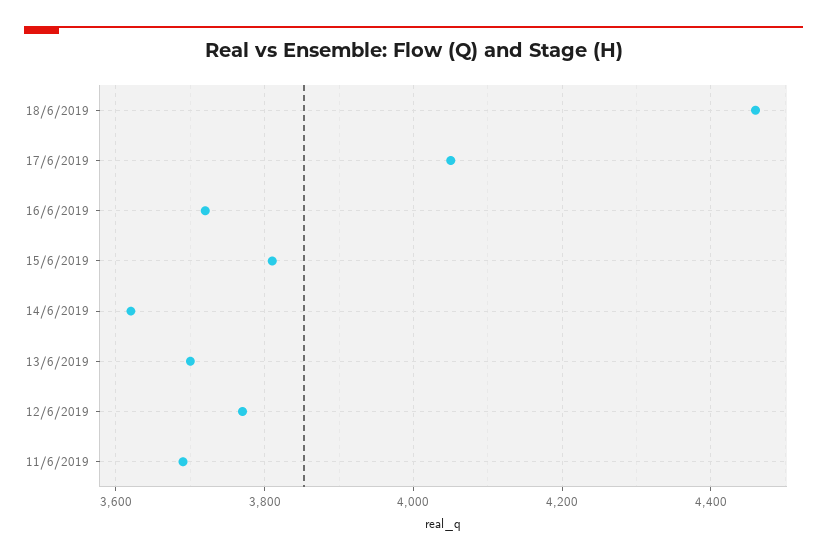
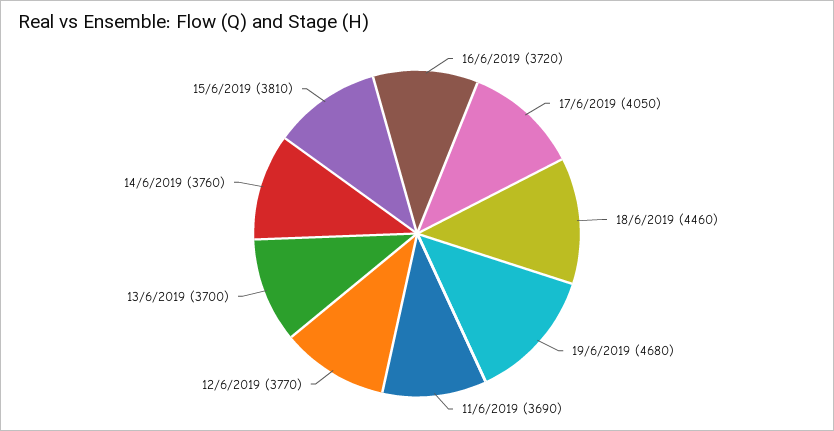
14/6/2019: 3620 -> 3760
19/6/2019: none -> 4680

